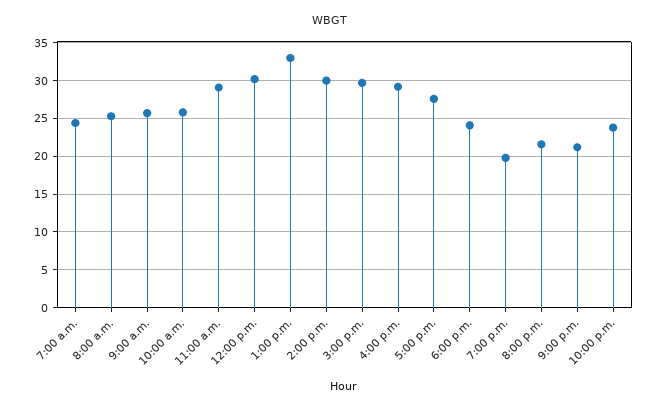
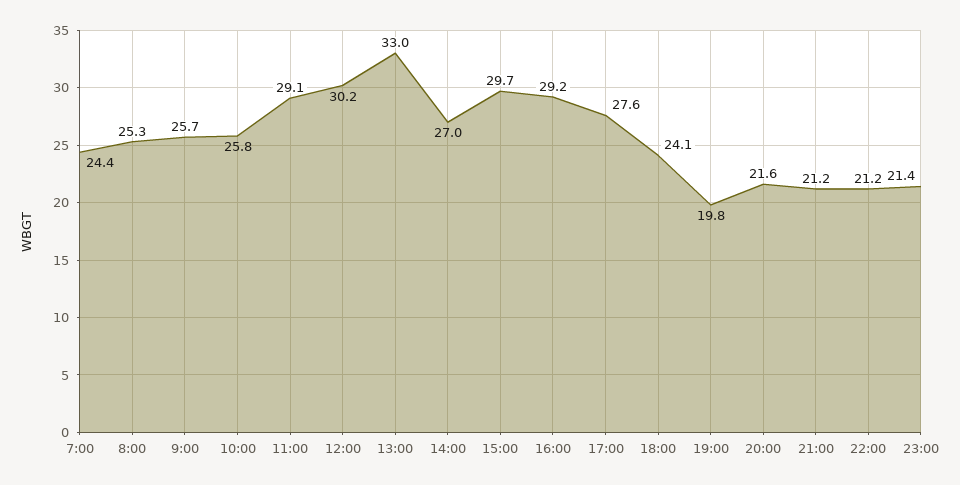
2:00 p.m.: 30 -> 27
10:00 p.m.: 24 -> 21.2
23:00: none -> 21.4

